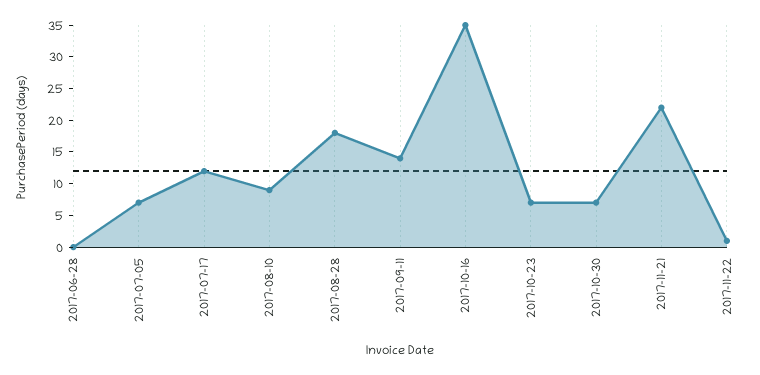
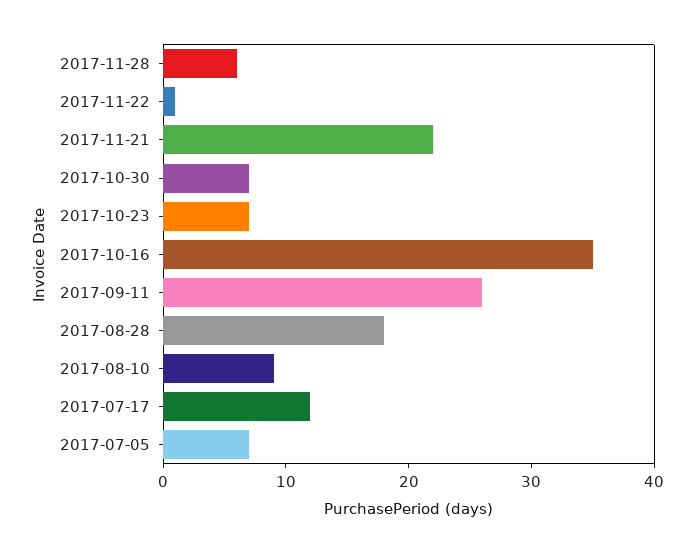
2017-06-28: 0 -> none
2017-09-11: 15 -> 26
2017-11-28: none -> 6

